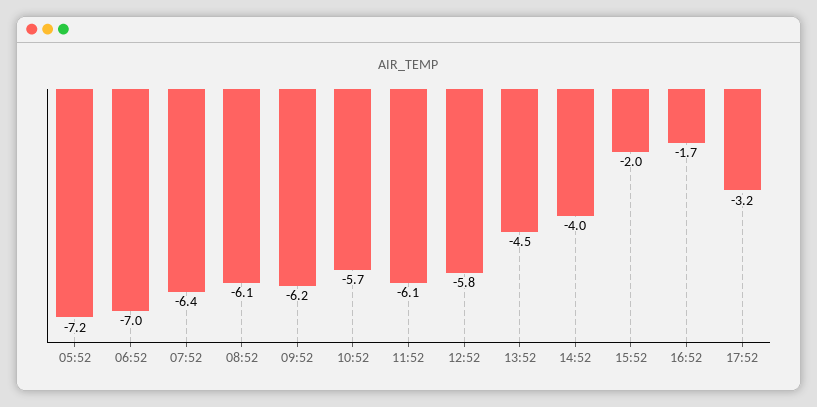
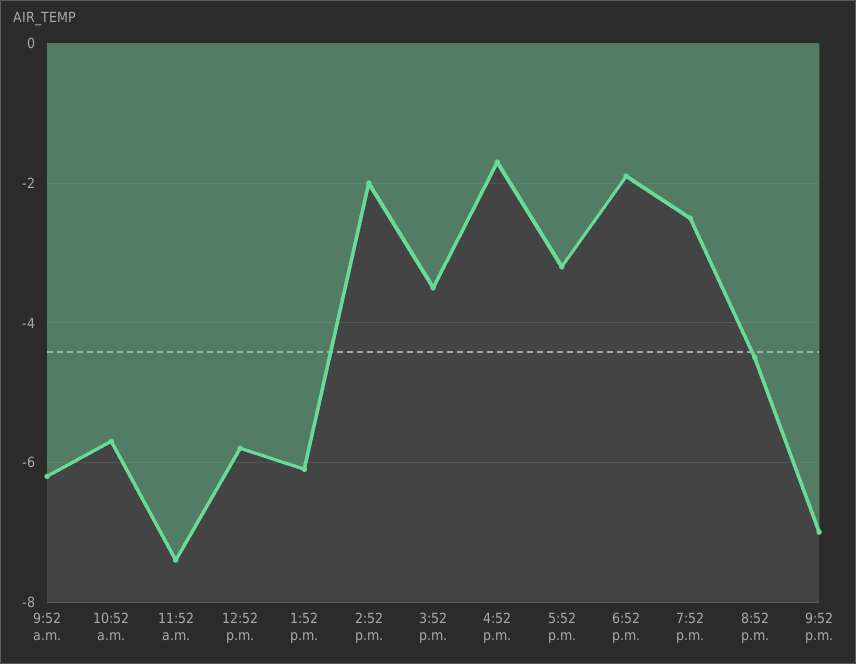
05:52: -7.2 -> none
06:52: -7 -> none
07:52: -6.4 -> none
08:52: -6.1 -> none
11:52: -6.1 -> -7.5
13:52: -4.5 -> -6
14:52: -4 -> -2
15:52: -2 -> -3.5
6:52 p.m.: none -> -2
7:52 p.m.: none -> -2.5
8:52 p.m.: none -> -4.5
9:52 p.m.: none -> -7

